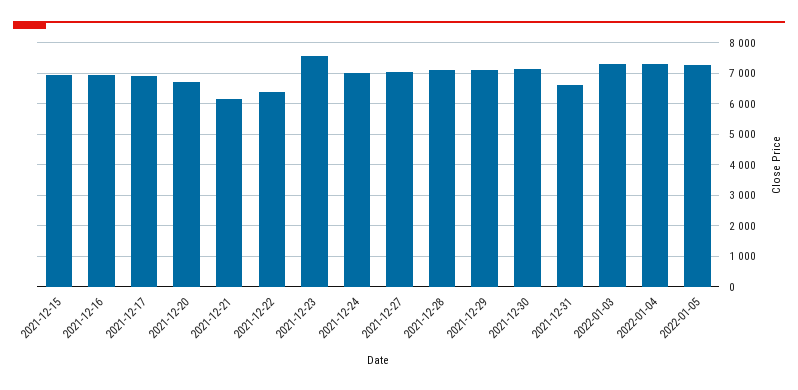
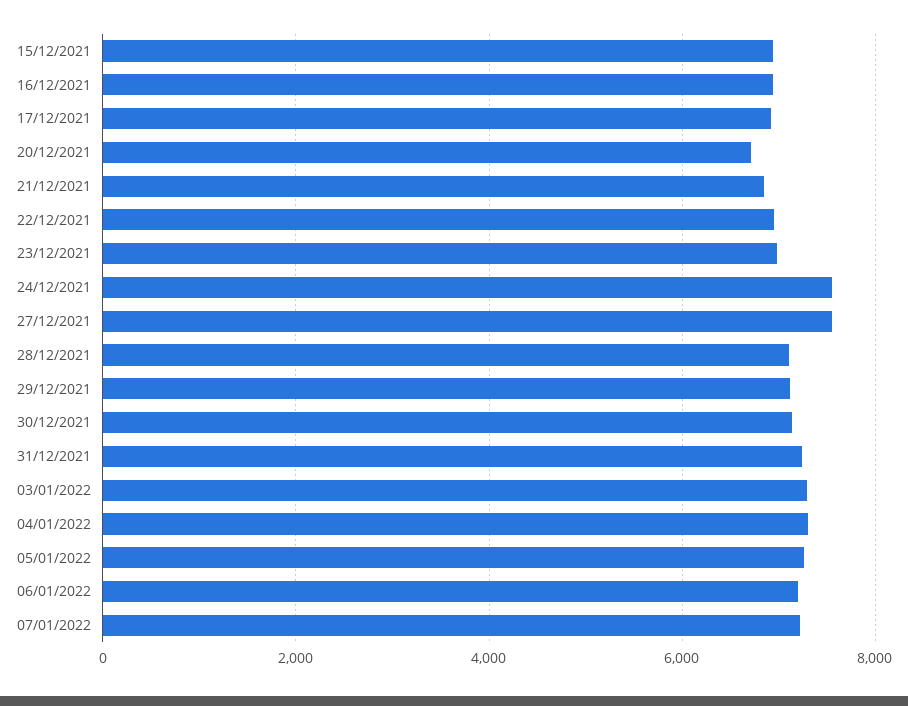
2021-12-21: 6200 -> 6800
2021-12-22: 6400 -> 7000
2021-12-23: 7600 -> 7000
2021-12-24: 7000 -> 7600
2021-12-27: 7000 -> 7600
2021-12-31: 6600 -> 7200
06/01/2022: none -> 7200
07/01/2022: none -> 7200

